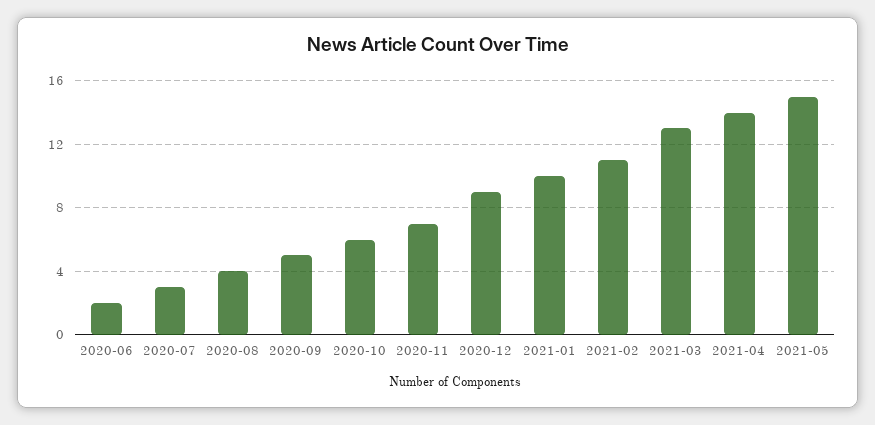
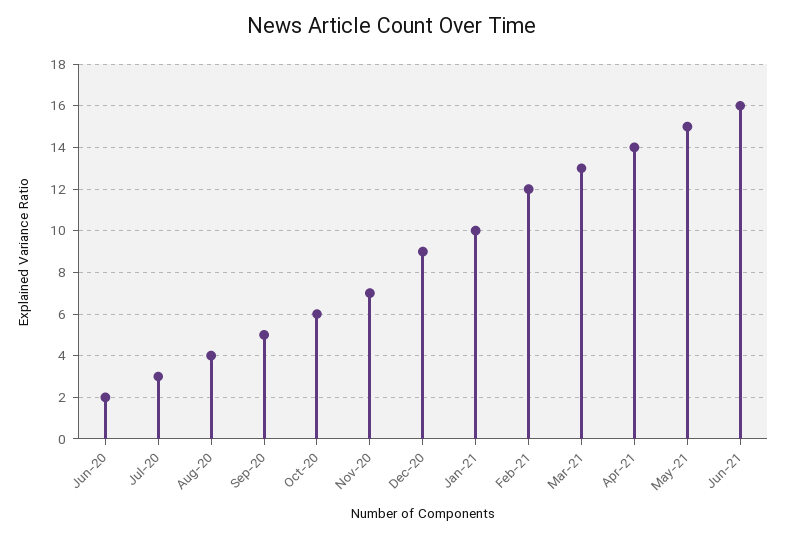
2021-02: 11 -> 12
Jun-21: none -> 16

